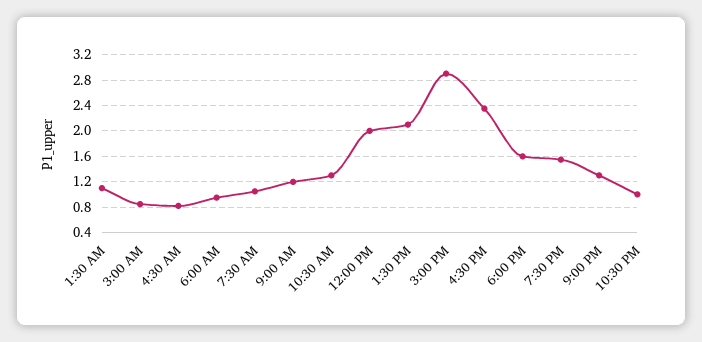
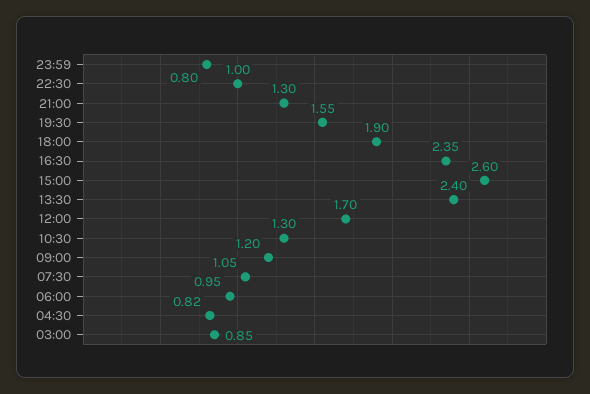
1:30 AM: 1.1 -> none
12:00 PM: 2 -> 1.7
1:30 PM: 2.1 -> 2.4
3:00 PM: 2.9 -> 2.6
6:00 PM: 1.6 -> 1.9
23:59: none -> 0.8

